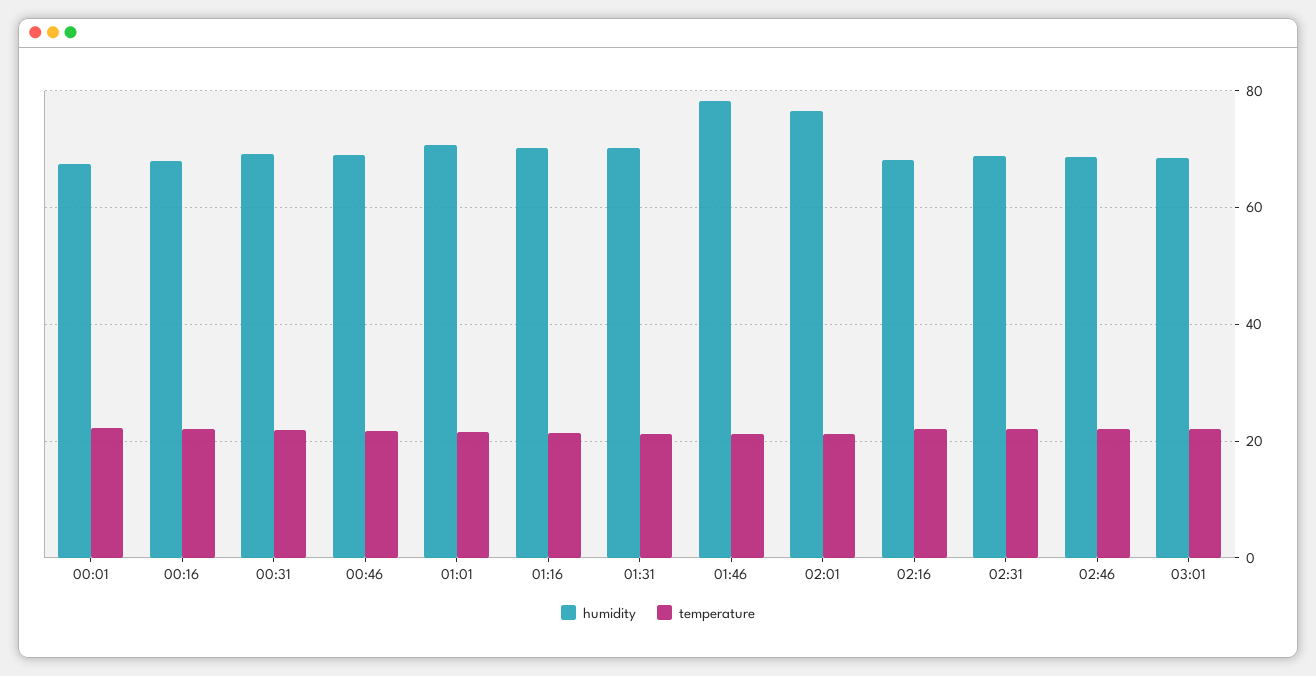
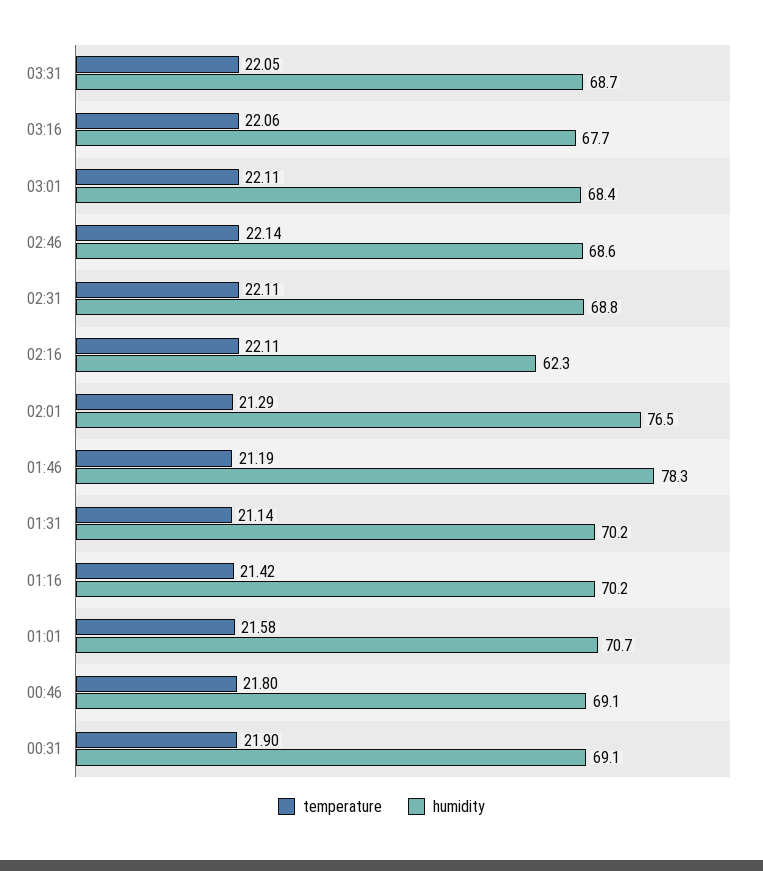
humidity, 00:01: 68 -> none
temperature, 00:01: 22 -> none
humidity, 00:16: 68 -> none
temperature, 00:16: 22 -> none
humidity, 02:16: 68 -> 62.3
temperature, 03:31: none -> 22.05
humidity, 03:31: none -> 68.7
temperature, 03:16: none -> 22.06
humidity, 03:16: none -> 67.7

